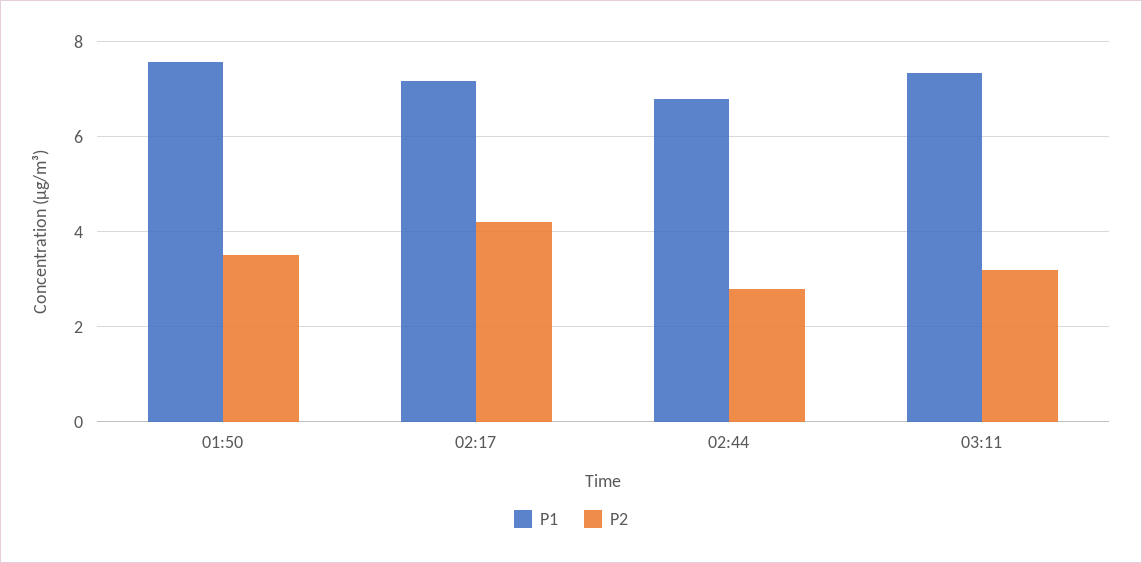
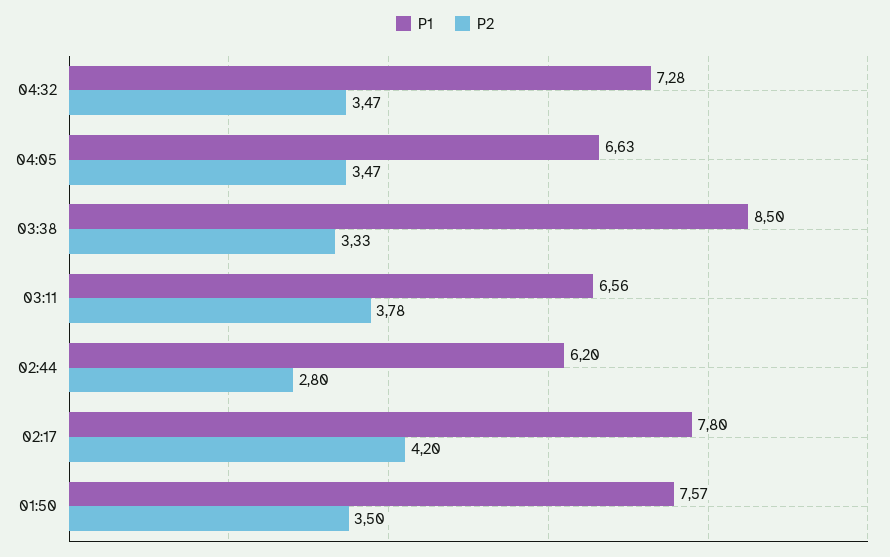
P1, 02:17: 7.2 -> 7.8
P1, 02:44: 6.8 -> 6.2
P1, 03:11: 7.4 -> 6.56
P2, 03:11: 3.2 -> 3.78
P1, 04:32: none -> 7.28
P2, 04:32: none -> 3.47
P1, 04:05: none -> 6.63
P2, 04:05: none -> 3.47
P1, 03:38: none -> 8.5
P2, 03:38: none -> 3.33

